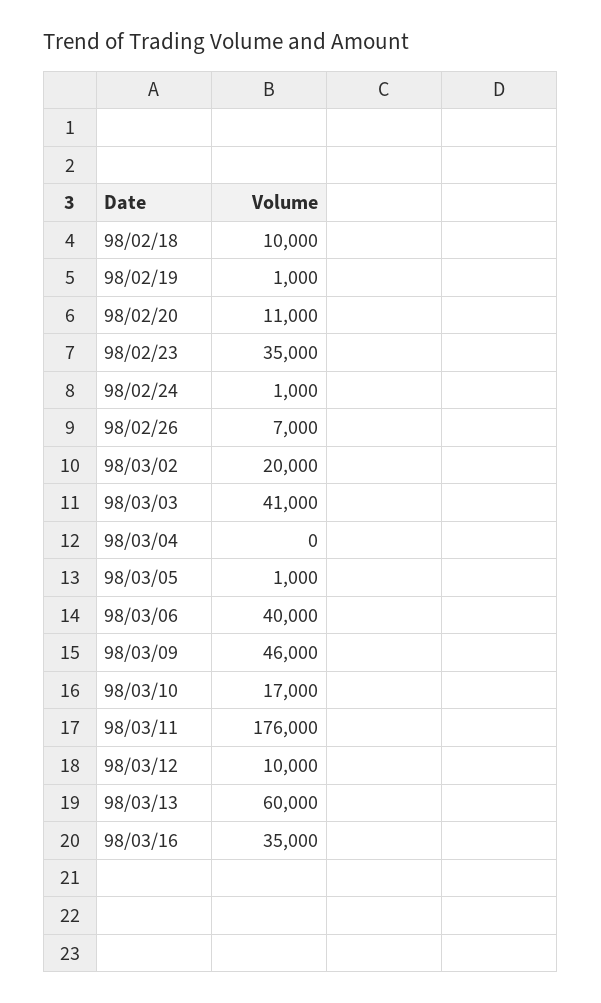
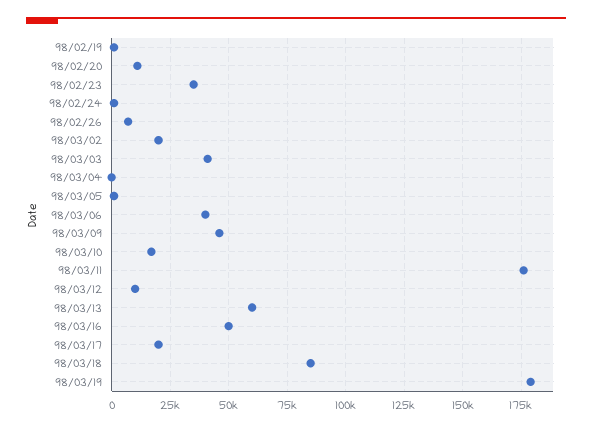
98/02/18: 10000 -> none
98/03/16: 35000 -> 50000
98/03/17: none -> 20000
98/03/18: none -> 85000
98/03/19: none -> 180000

